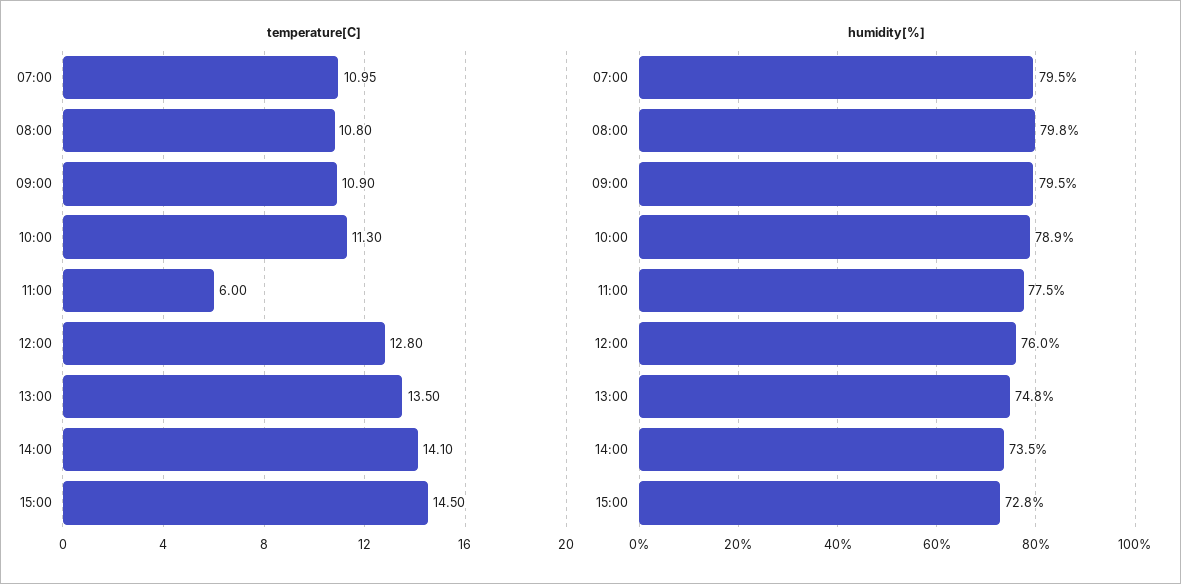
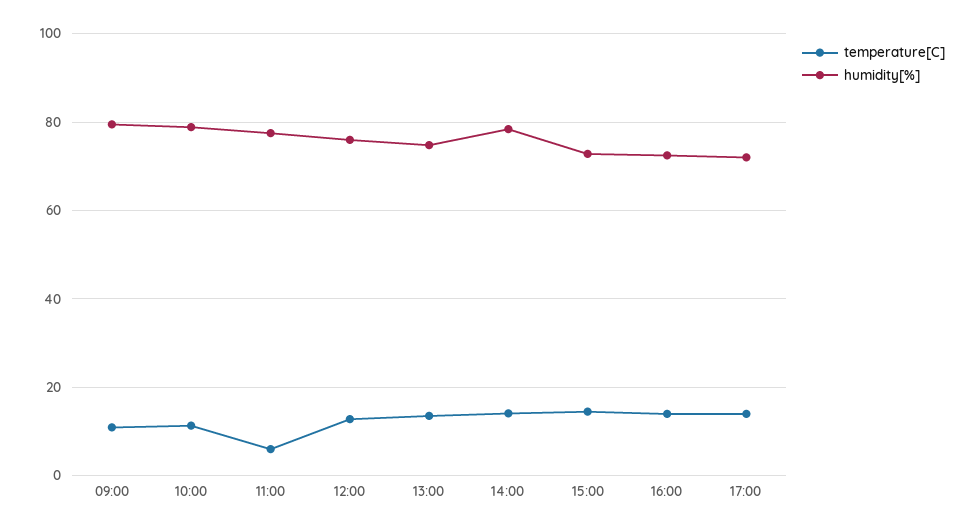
temperature[C], 07:00: 10.95 -> none
temperature[C], 08:00: 10.8 -> none
humidity[%], 07:00: 79.5 -> none
humidity[%], 08:00: 79.8 -> none
humidity[%], 14:00: 73.5 -> 78
temperature[C], 16:00: none -> 14
humidity[%], 16:00: none -> 72
temperature[C], 17:00: none -> 14
humidity[%], 17:00: none -> 72

